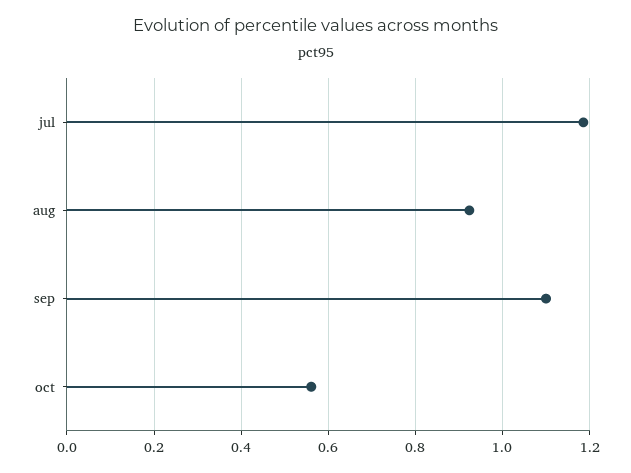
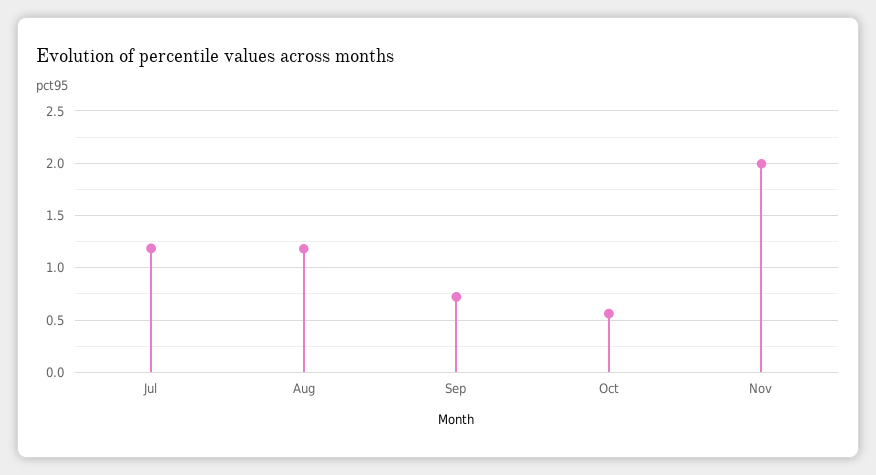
aug: 0.92 -> 1.2
sep: 1.1 -> 0.7
Nov: none -> 2

